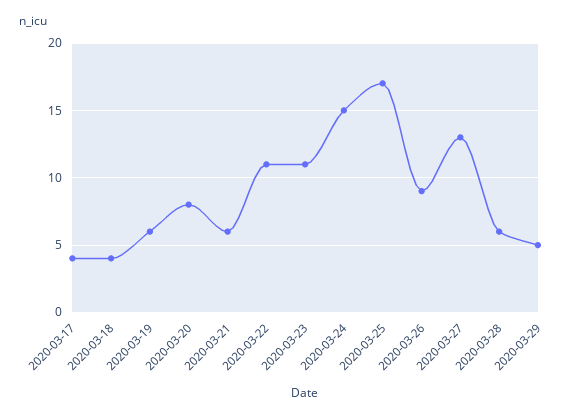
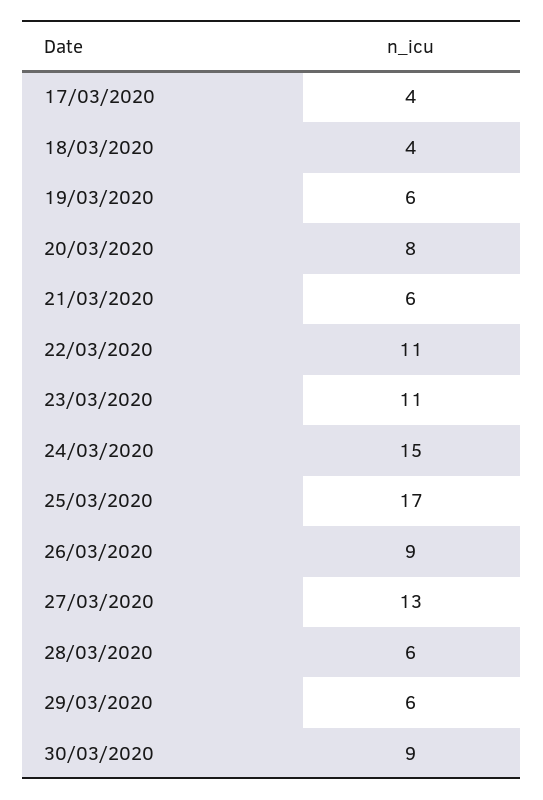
2020-03-29: 5 -> 6
30/03/2020: none -> 9

